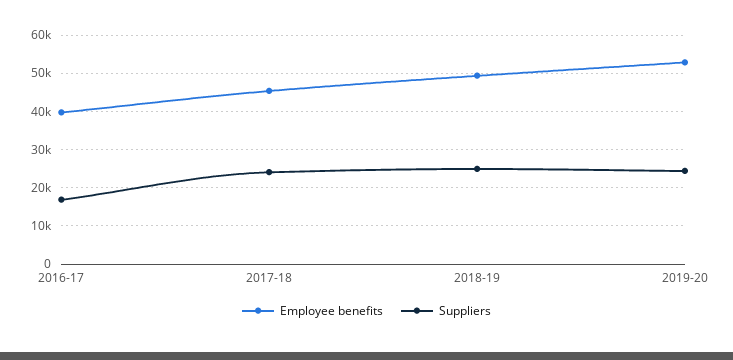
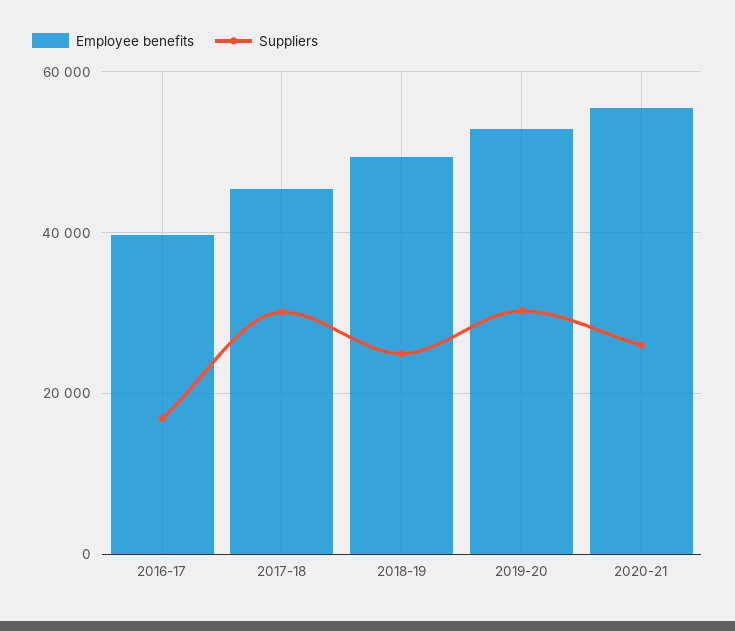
Suppliers, 2017-18: 24000 -> 30000
Suppliers, 2019-20: 24000 -> 30000
Employee benefits, 2020-21: none -> 56000
Suppliers, 2020-21: none -> 26000

